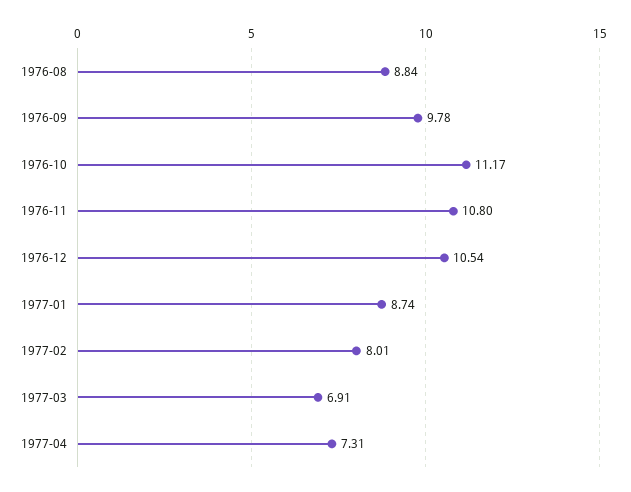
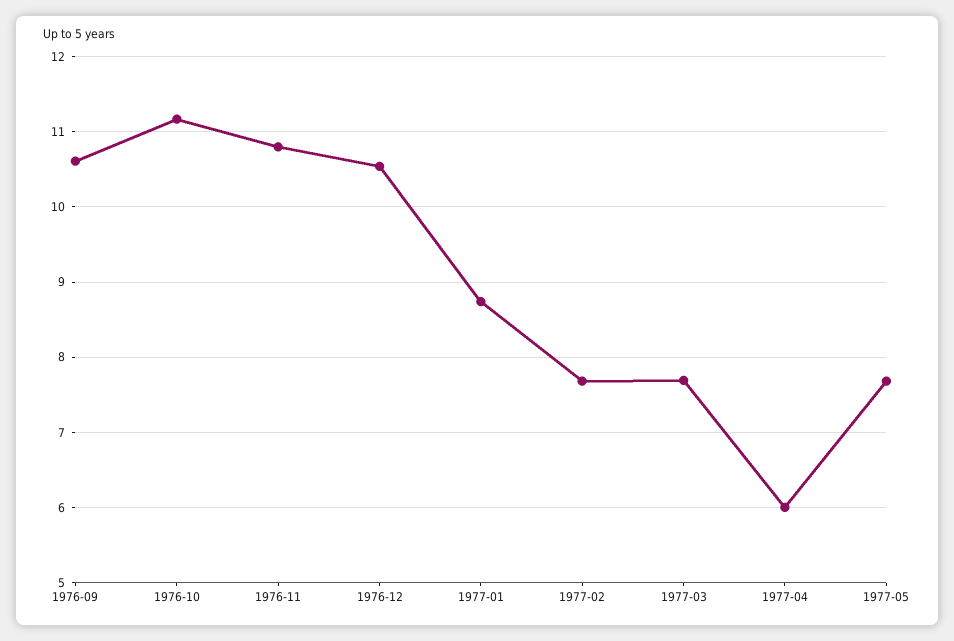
1976-08: 8.84 -> none
1976-09: 9.78 -> 10.6
1977-02: 8.01 -> 7.7
1977-03: 6.91 -> 7.7
1977-04: 7.31 -> 6
1977-05: none -> 7.7

